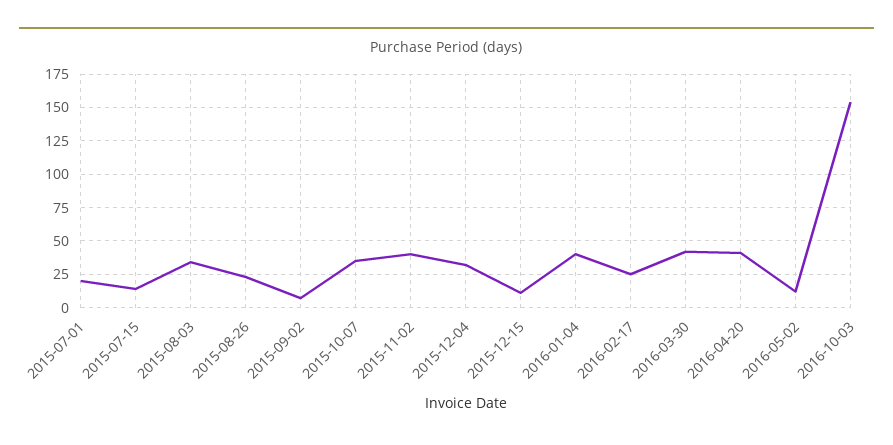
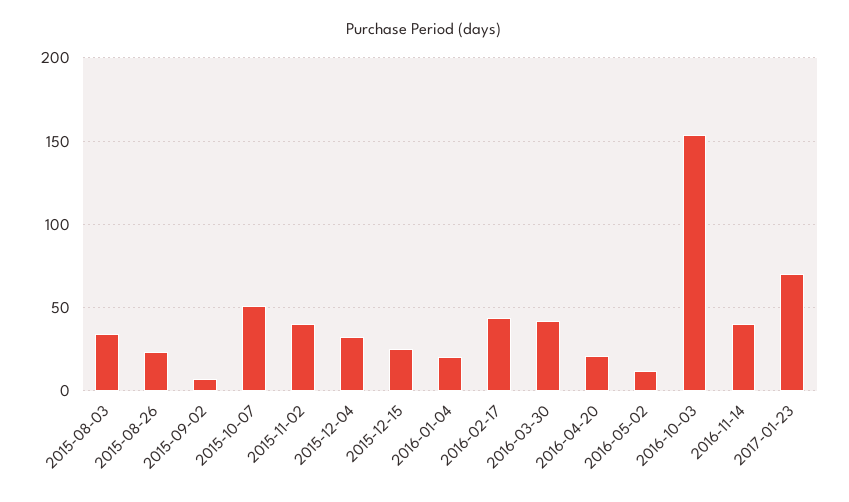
2015-07-01: 20 -> none
2015-07-15: 15 -> none
2015-10-07: 35 -> 50
2015-12-15: 10 -> 25
2016-01-04: 40 -> 20
2016-02-17: 25 -> 45
2016-04-20: 40 -> 20
2016-11-14: none -> 40
2017-01-23: none -> 70

